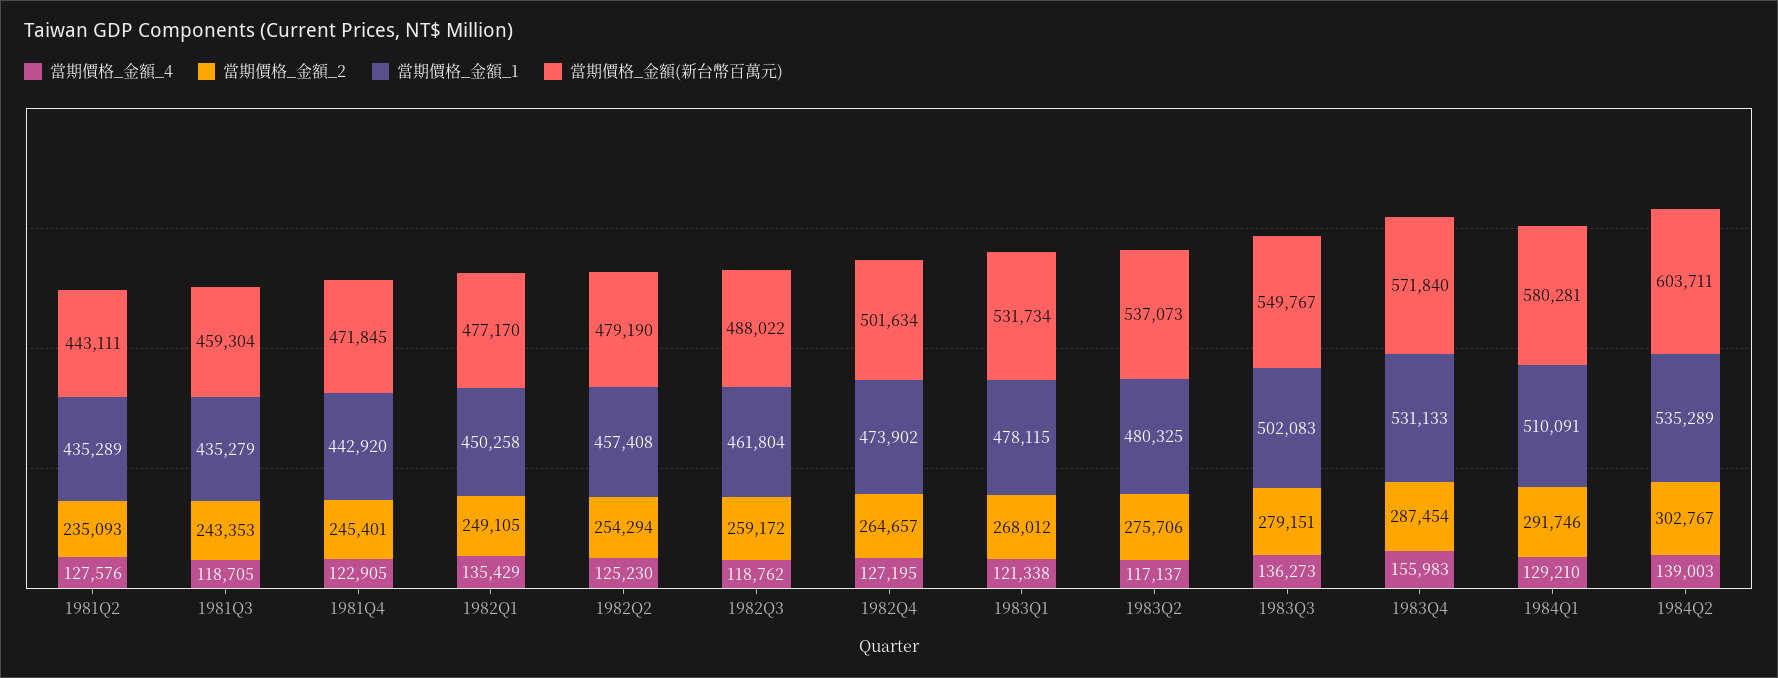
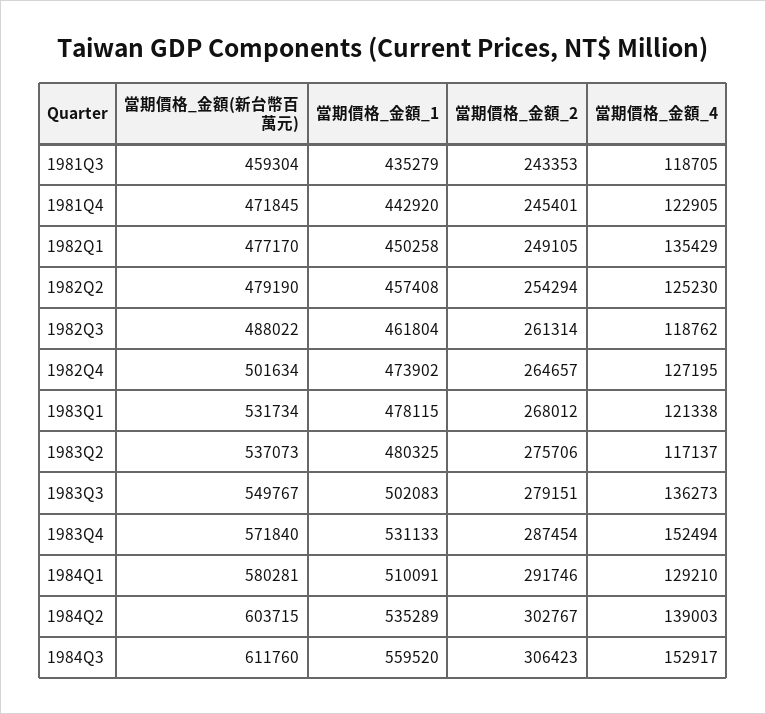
當期價格_金額_4, 1981Q2: 127576 -> none
當期價格_金額_2, 1981Q2: 235093 -> none
當期價格_金額_1, 1981Q2: 435289 -> none
當期價格_金額(新台幣百萬元), 1981Q2: 443111 -> none
當期價格_金額_2, 1982Q3: 259172 -> 261314
當期價格_金額_4, 1983Q4: 155983 -> 152494
當期價格_金額(新台幣百萬元), 1984Q2: 603711 -> 603715
當期價格_金額(新台幣百萬元), 1984Q3: none -> 611760
當期價格_金額_1, 1984Q3: none -> 559520
當期價格_金額_2, 1984Q3: none -> 306423
當期價格_金額_4, 1984Q3: none -> 152917

